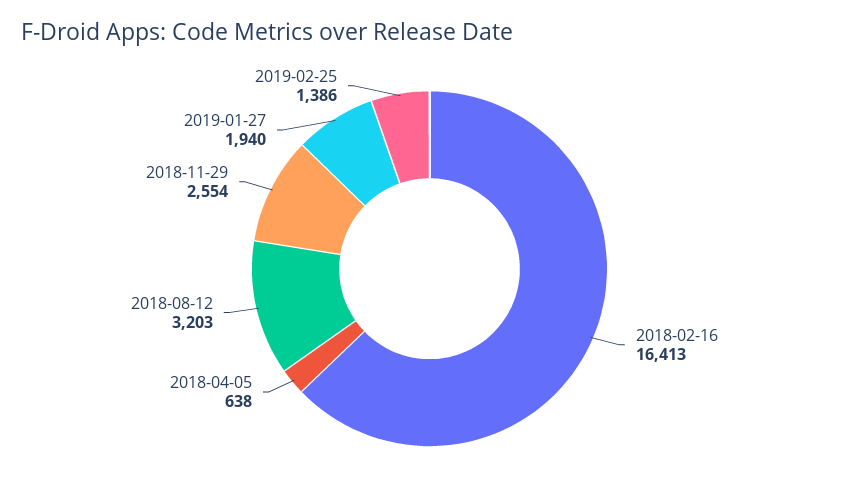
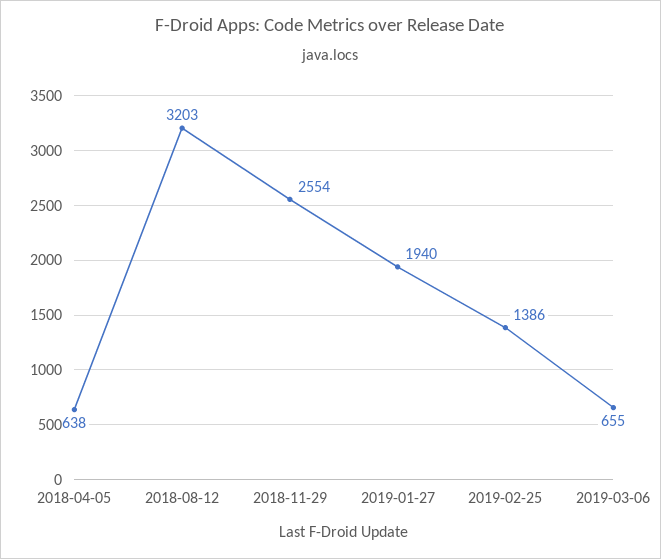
2018-02-16: 16413 -> none
2019-03-06: none -> 655

